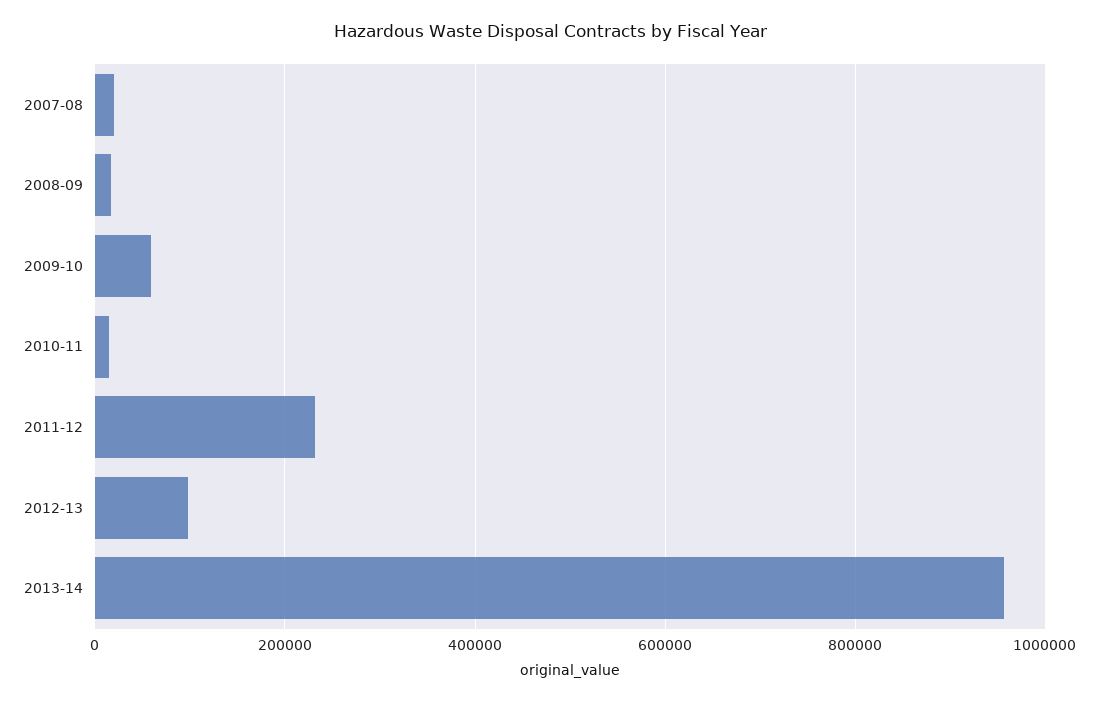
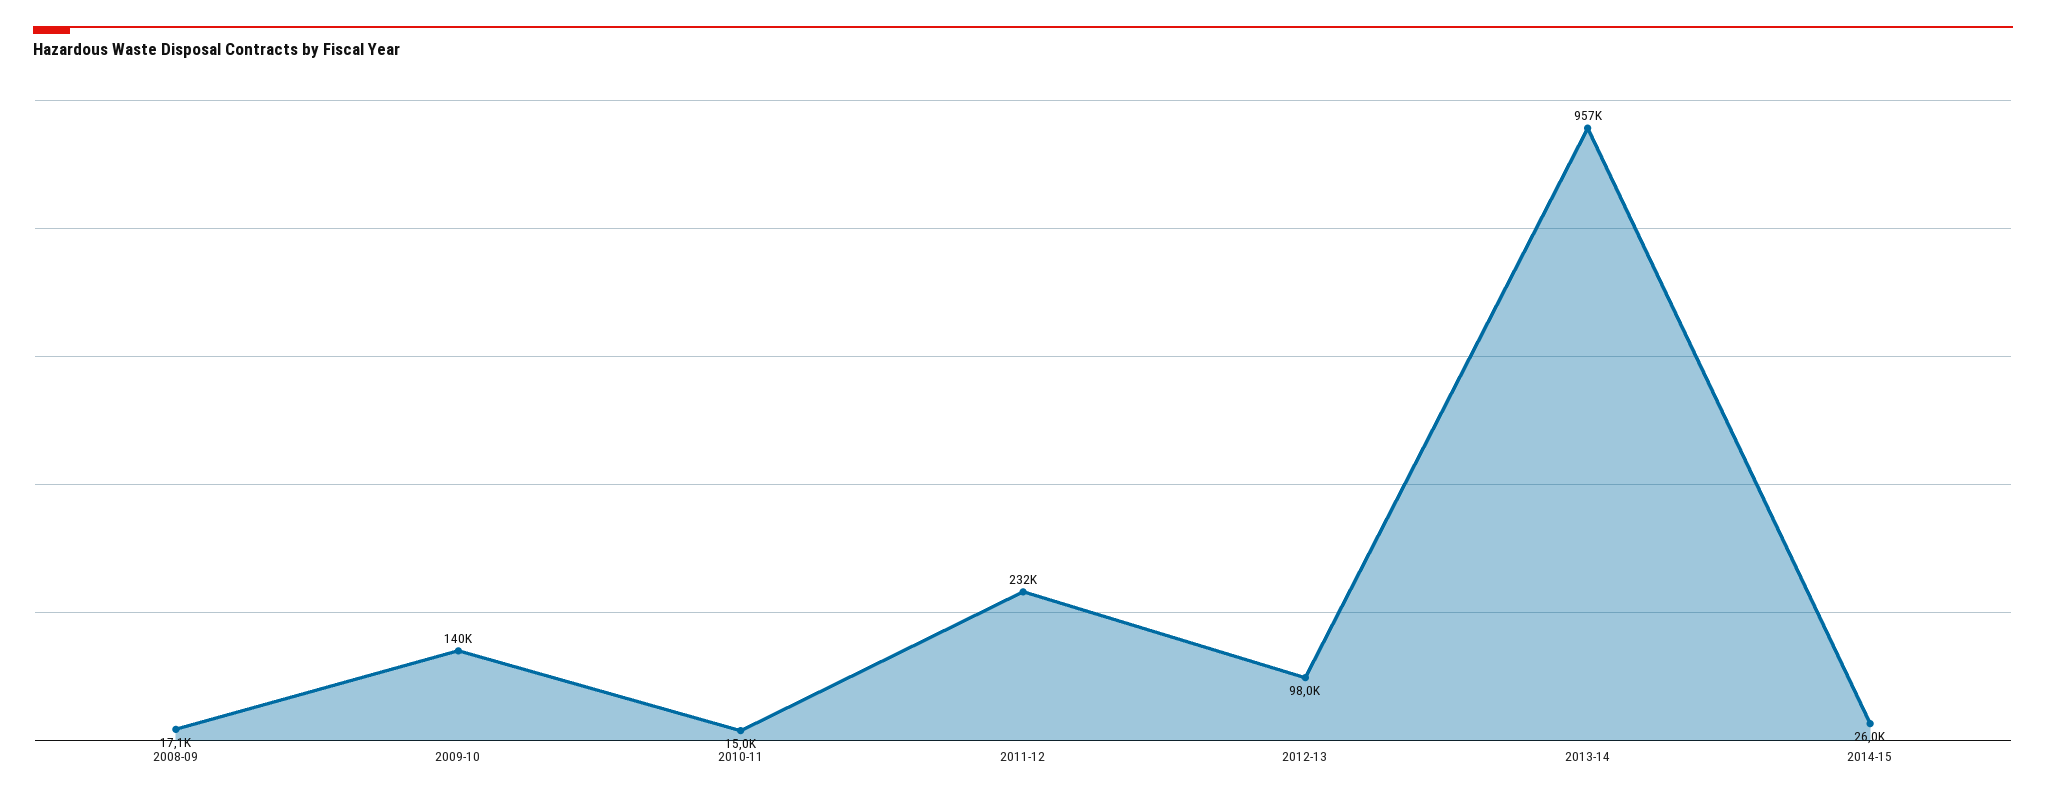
2007-08: 20000 -> none
2009-10: 60000 -> 140000
2014-15: none -> 26000

